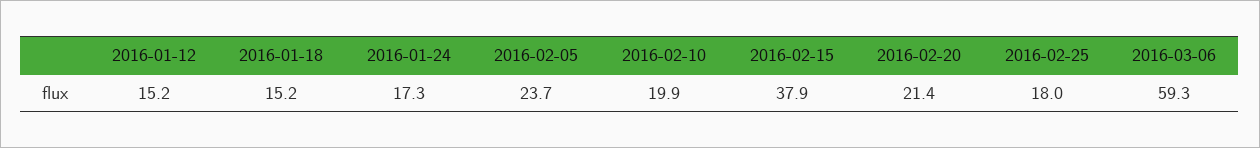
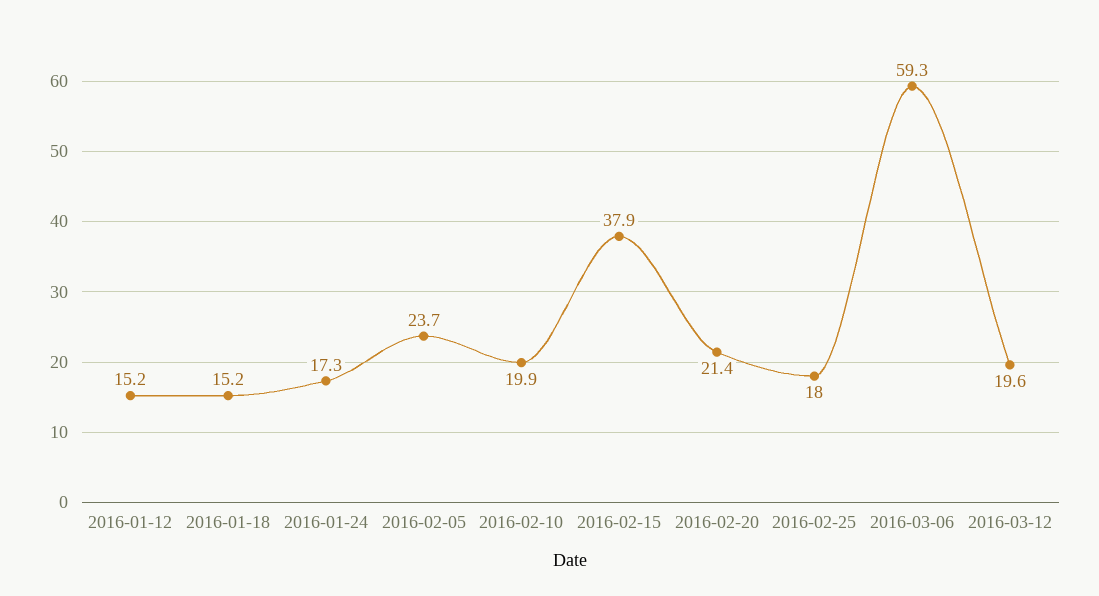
2016-03-12: none -> 19.6

